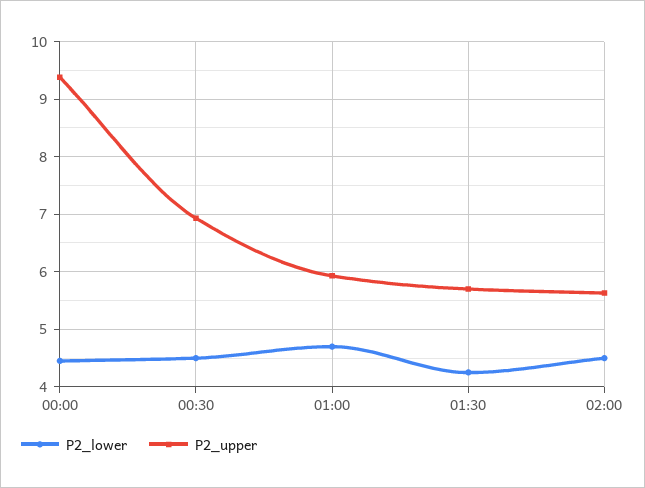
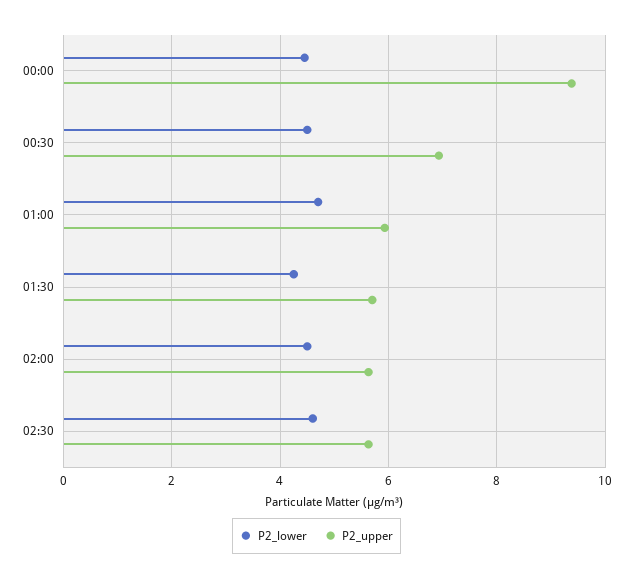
P2_lower, 02:30: none -> 4.6
P2_upper, 02:30: none -> 5.6

